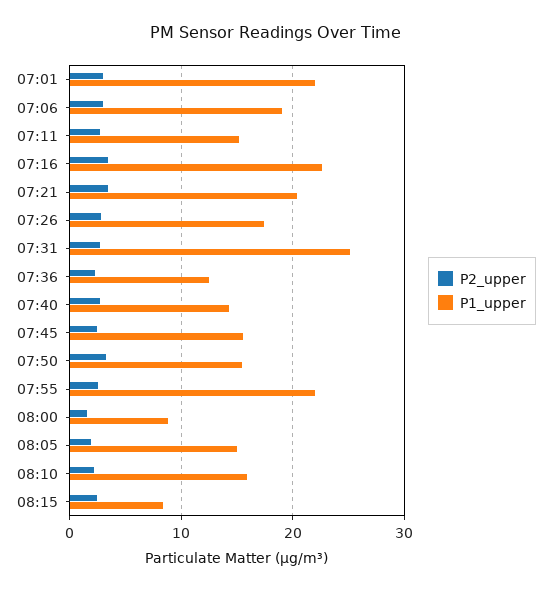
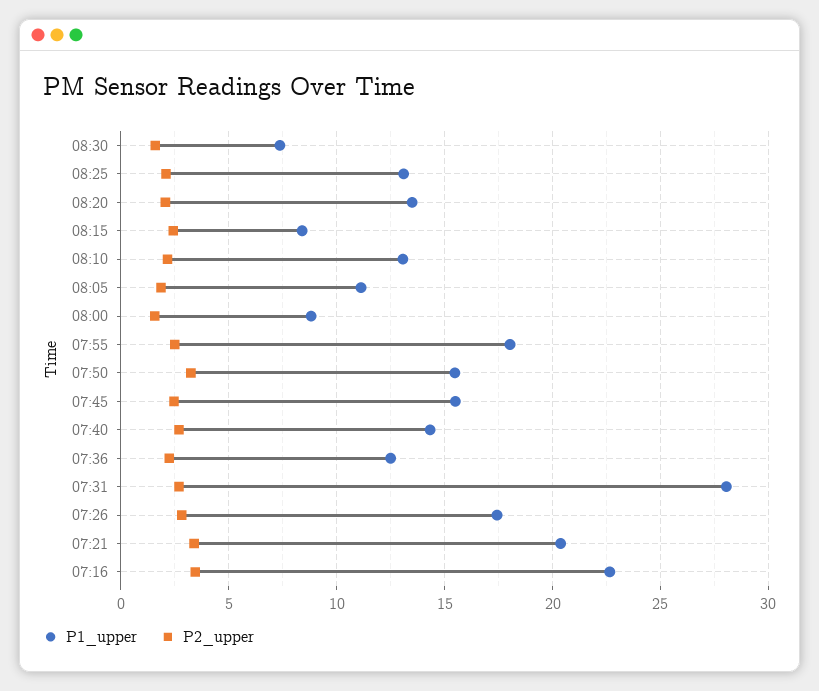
P2_upper, 07:01: 3 -> none
P1_upper, 07:01: 22 -> none
P2_upper, 07:06: 3 -> none
P1_upper, 07:06: 19 -> none
P2_upper, 07:11: 3 -> none
P1_upper, 07:11: 15 -> none
P1_upper, 07:31: 25 -> 28
P1_upper, 07:55: 22 -> 18
P1_upper, 08:05: 15 -> 11
P1_upper, 08:10: 16 -> 13
P1_upper, 08:30: none -> 7.5
P2_upper, 08:30: none -> 1.5
P1_upper, 08:25: none -> 13
P2_upper, 08:25: none -> 2
P1_upper, 08:20: none -> 13.5
P2_upper, 08:20: none -> 2

